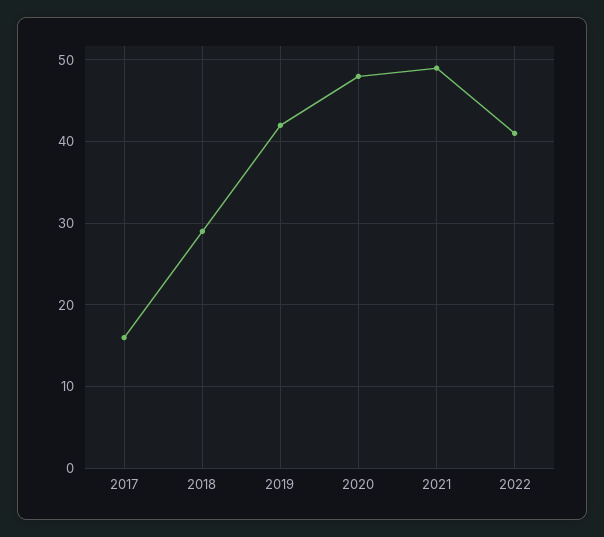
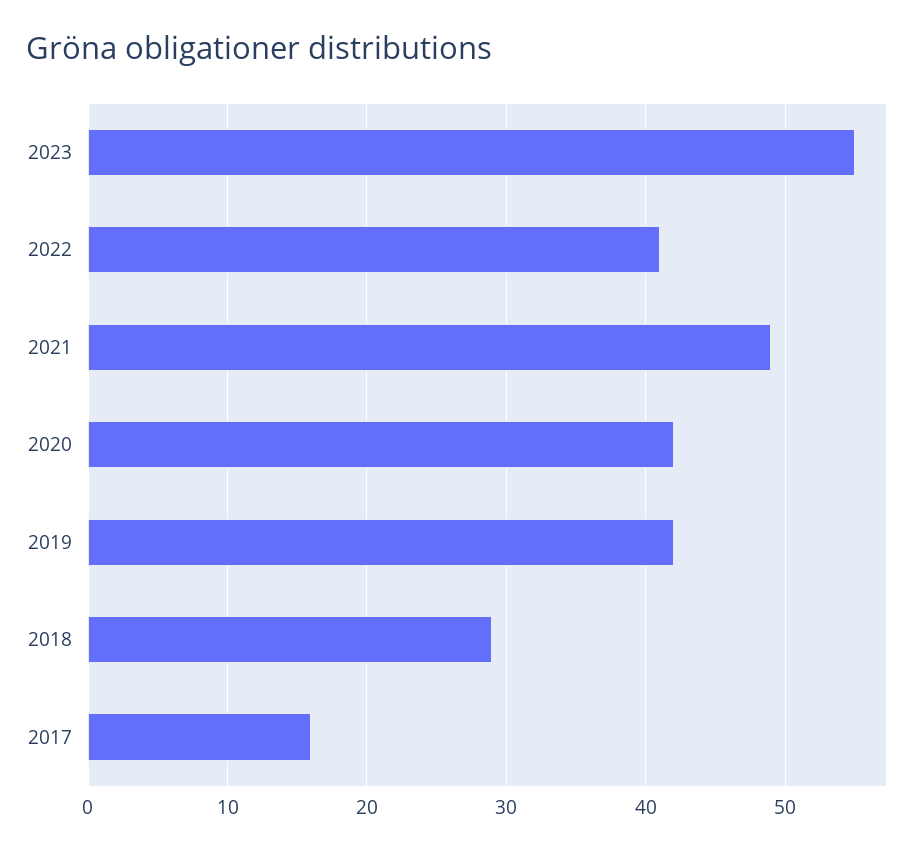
2020: 48 -> 42
2023: none -> 55

